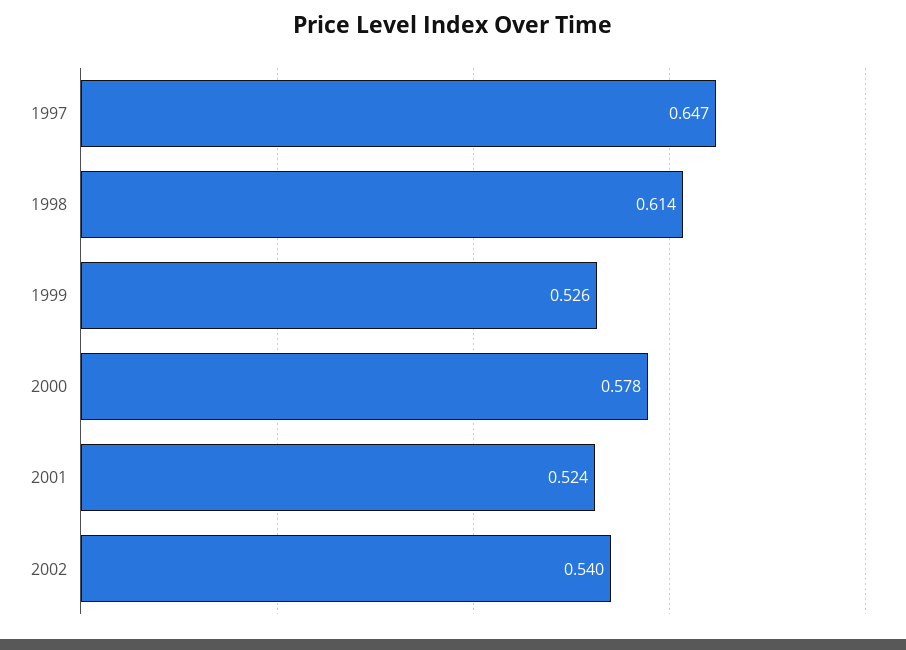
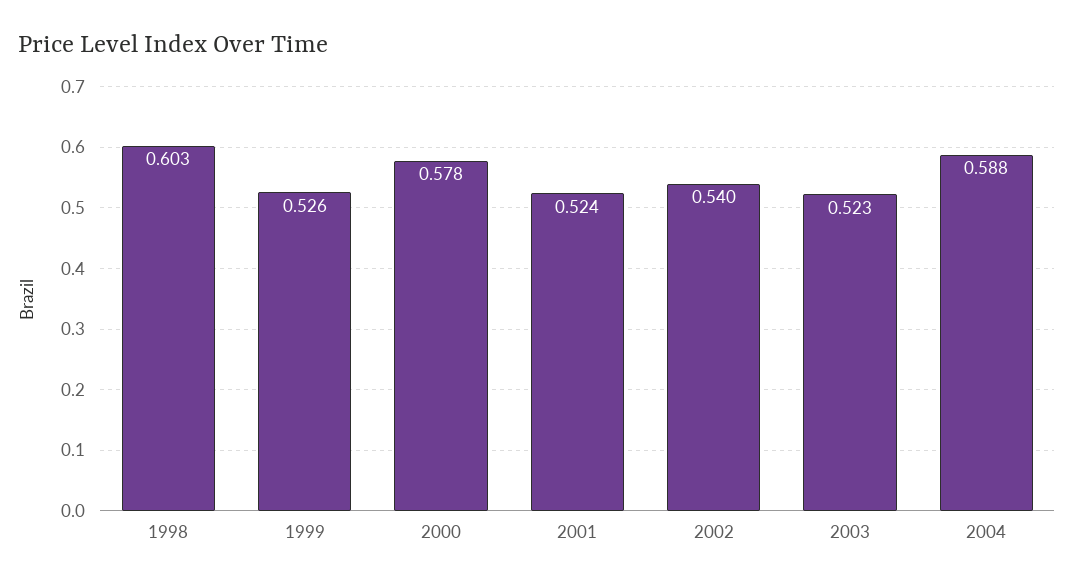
1997: 0.647 -> none
1998: 0.614 -> 0.603
2003: none -> 0.523
2004: none -> 0.588

